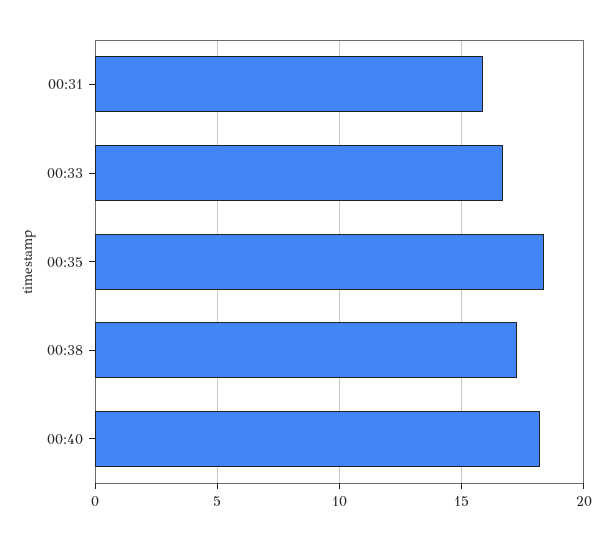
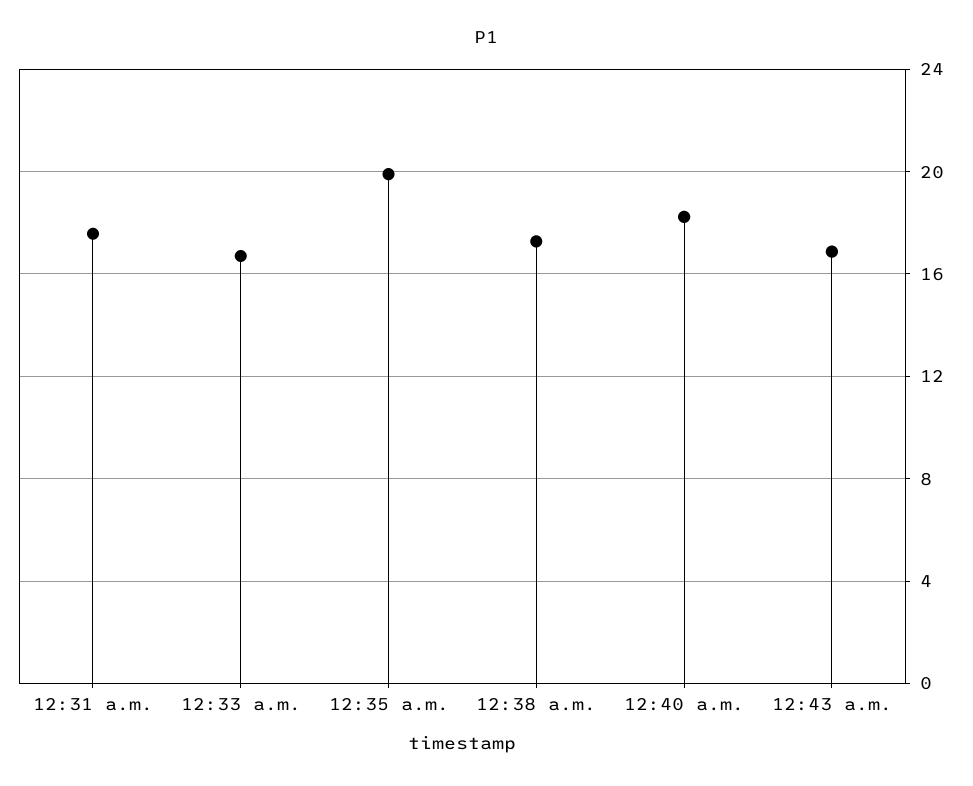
00:31: 16 -> 17.5
00:35: 18.5 -> 20
12:43 a.m.: none -> 17

